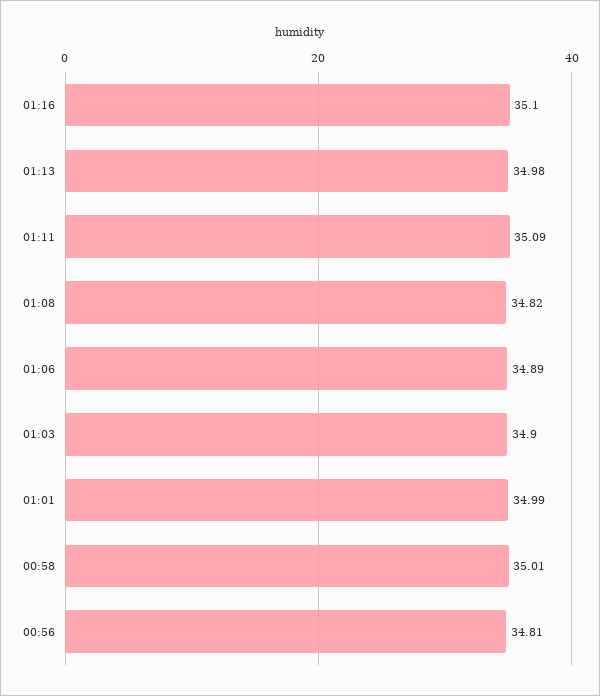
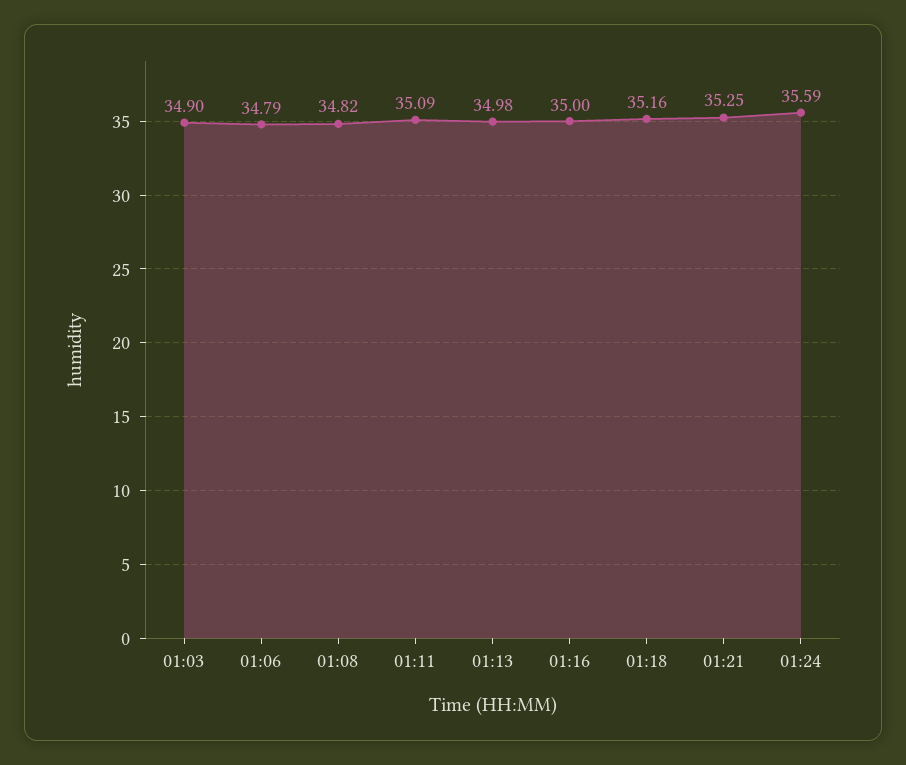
01:16: 35.1 -> 35
01:06: 34.89 -> 34.79
01:01: 34.99 -> none
00:58: 35.01 -> none
00:56: 34.81 -> none
01:18: none -> 35.16
01:21: none -> 35.25
01:24: none -> 35.59

